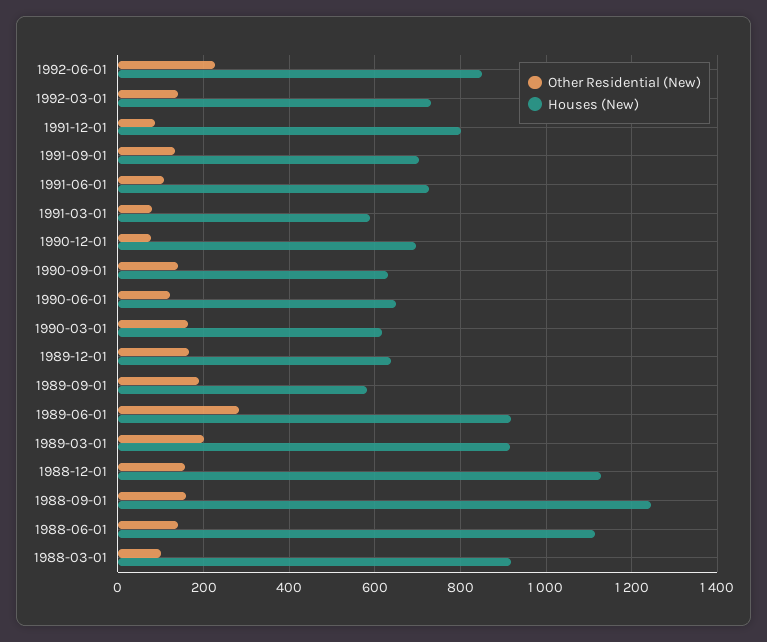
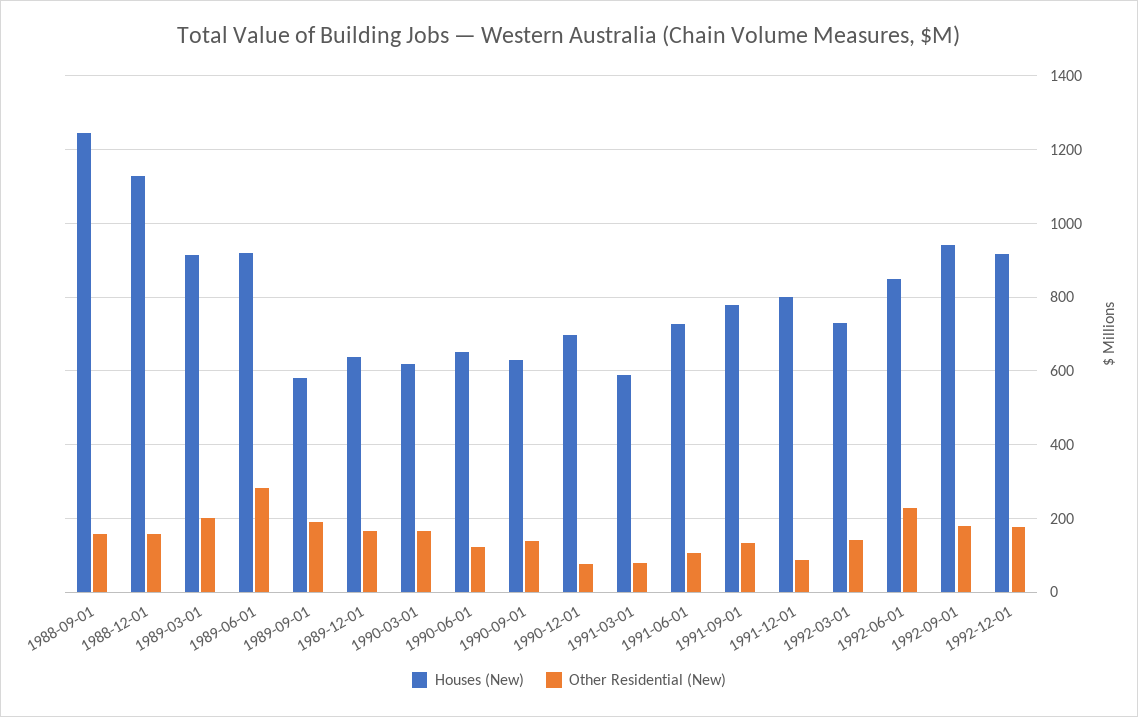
Houses (New), 1991-09-01: 700 -> 780
Other Residential (New), 1988-06-01: 140 -> none
Houses (New), 1988-06-01: 1120 -> none
Other Residential (New), 1988-03-01: 100 -> none
Houses (New), 1988-03-01: 920 -> none
Houses (New), 1992-09-01: none -> 940
Other Residential (New), 1992-09-01: none -> 180
Houses (New), 1992-12-01: none -> 920
Other Residential (New), 1992-12-01: none -> 180

